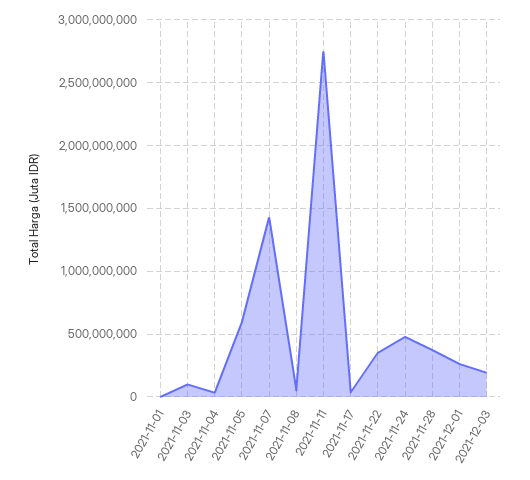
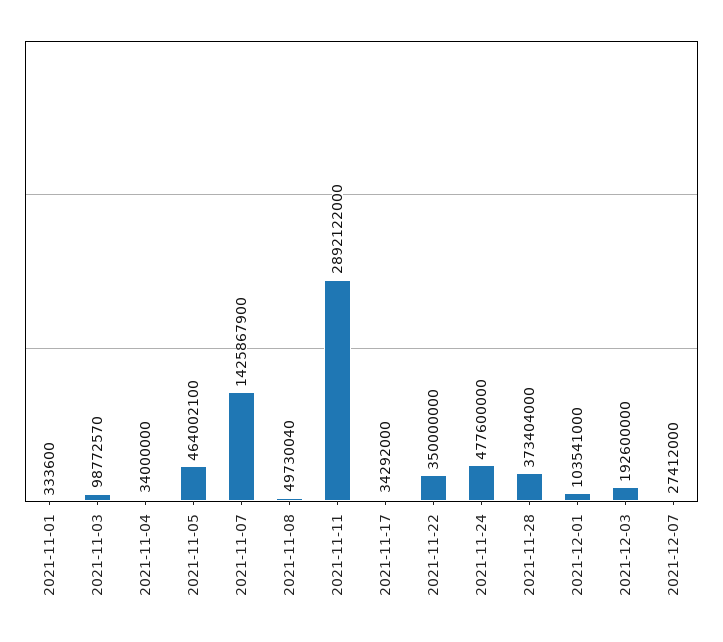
2021-11-05: 600000000 -> 464002100
2021-11-11: 2750000000 -> 2892122000
2021-12-01: 250000000 -> 103541000
2021-12-07: none -> 27412000

